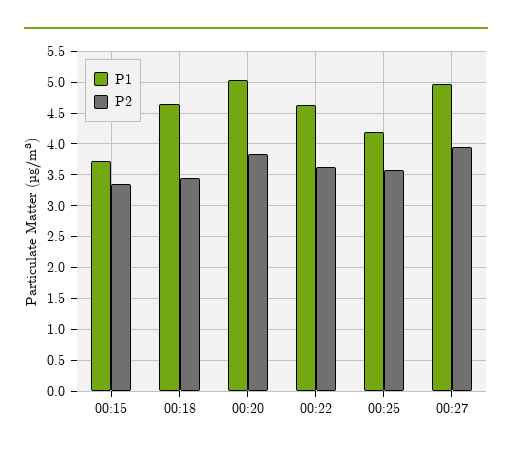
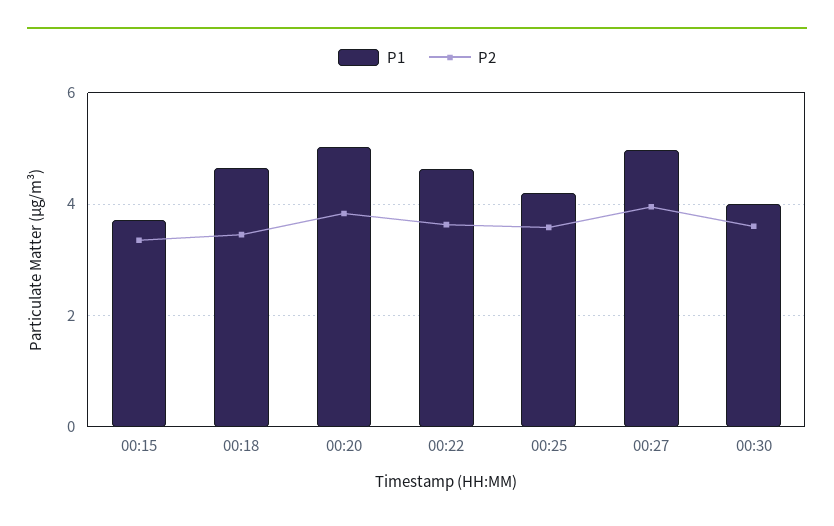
P1, 00:30: none -> 4
P2, 00:30: none -> 3.6

